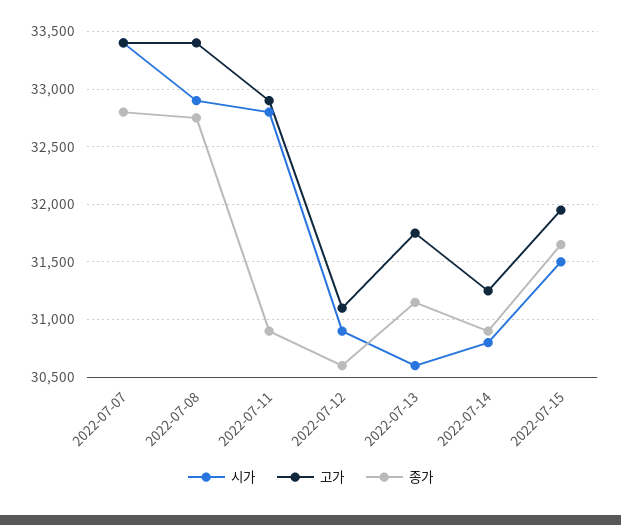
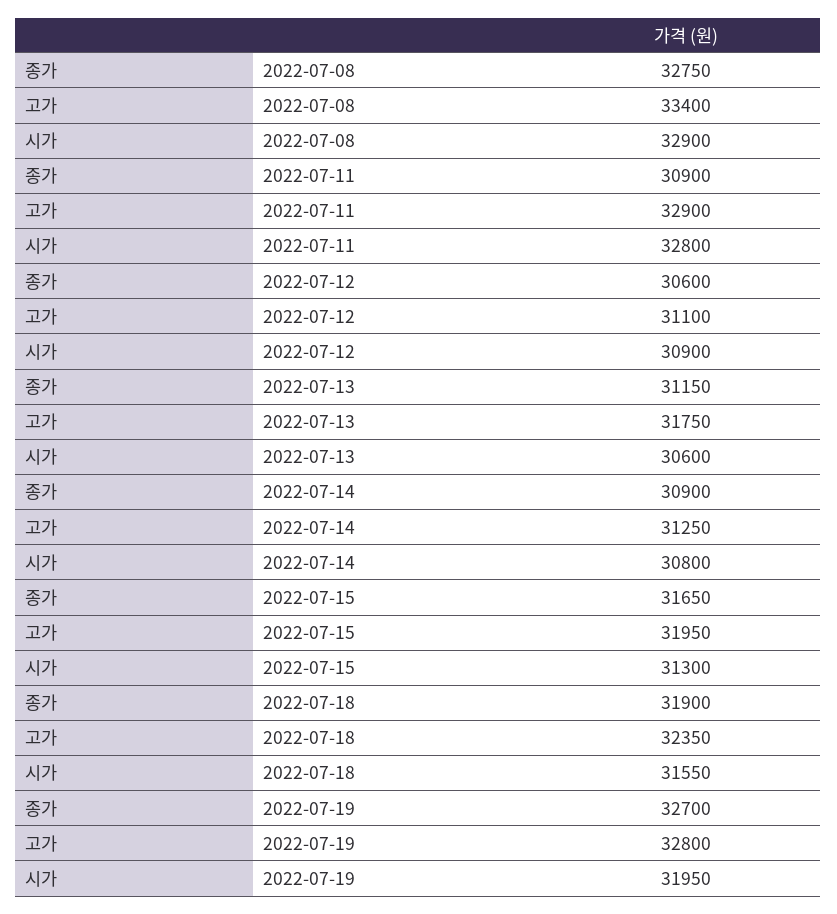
시가, 2022-07-07: 33400 -> none
고가, 2022-07-07: 33400 -> none
종가, 2022-07-07: 32800 -> none
시가, 2022-07-15: 31500 -> 31300
종가, 2022-07-18: none -> 31900
고가, 2022-07-18: none -> 32350
시가, 2022-07-18: none -> 31550
종가, 2022-07-19: none -> 32700
고가, 2022-07-19: none -> 32800
시가, 2022-07-19: none -> 31950

